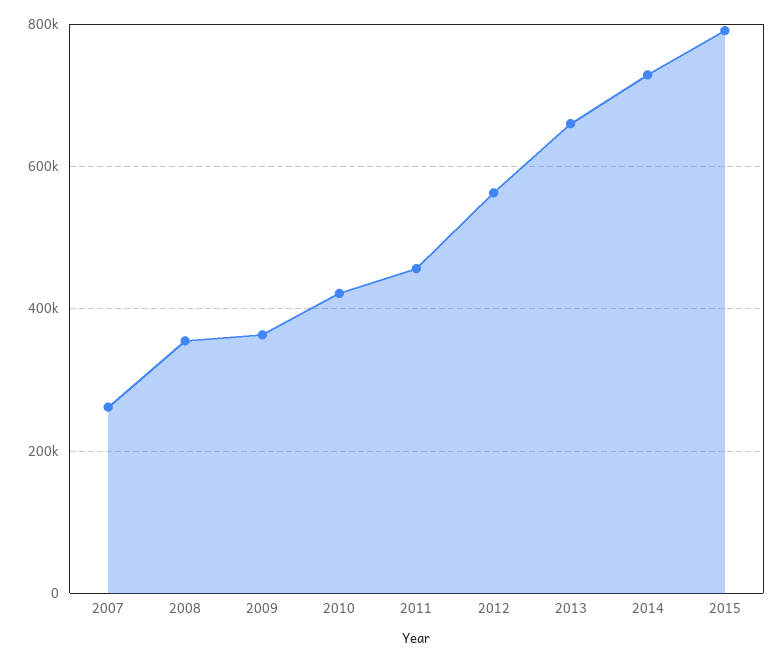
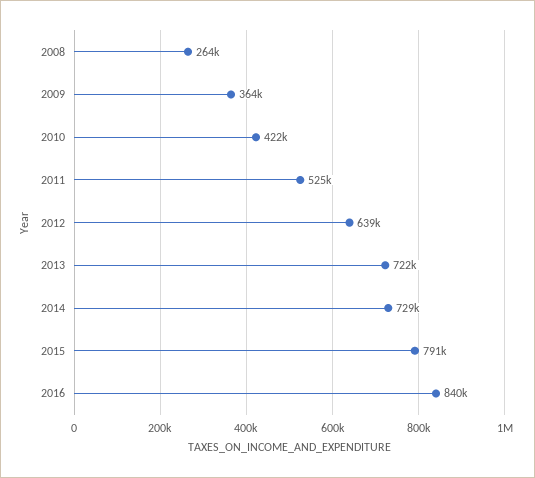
2007: 260000 -> none
2008: 360000 -> 264000
2011: 460000 -> 525000
2012: 560000 -> 639000
2013: 660000 -> 722000
2016: none -> 840000

